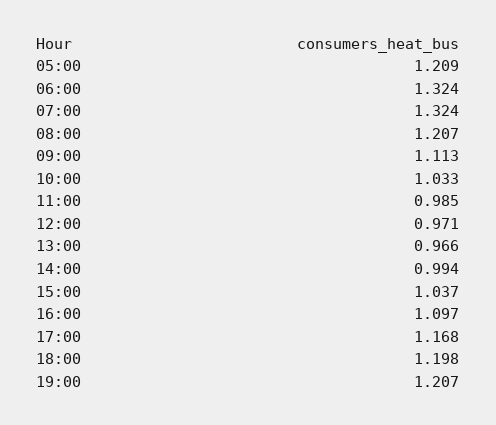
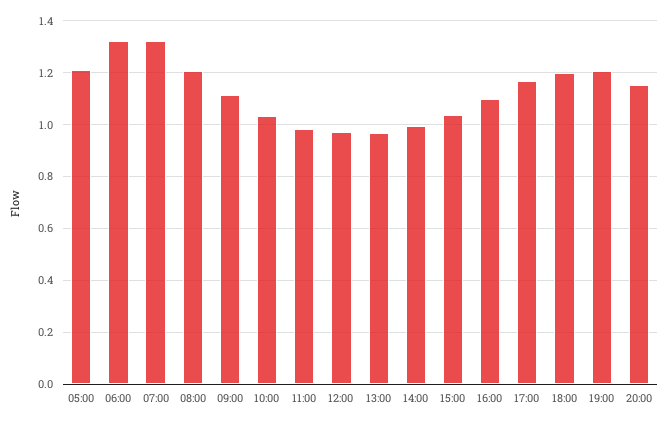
20:00: none -> 1.15

